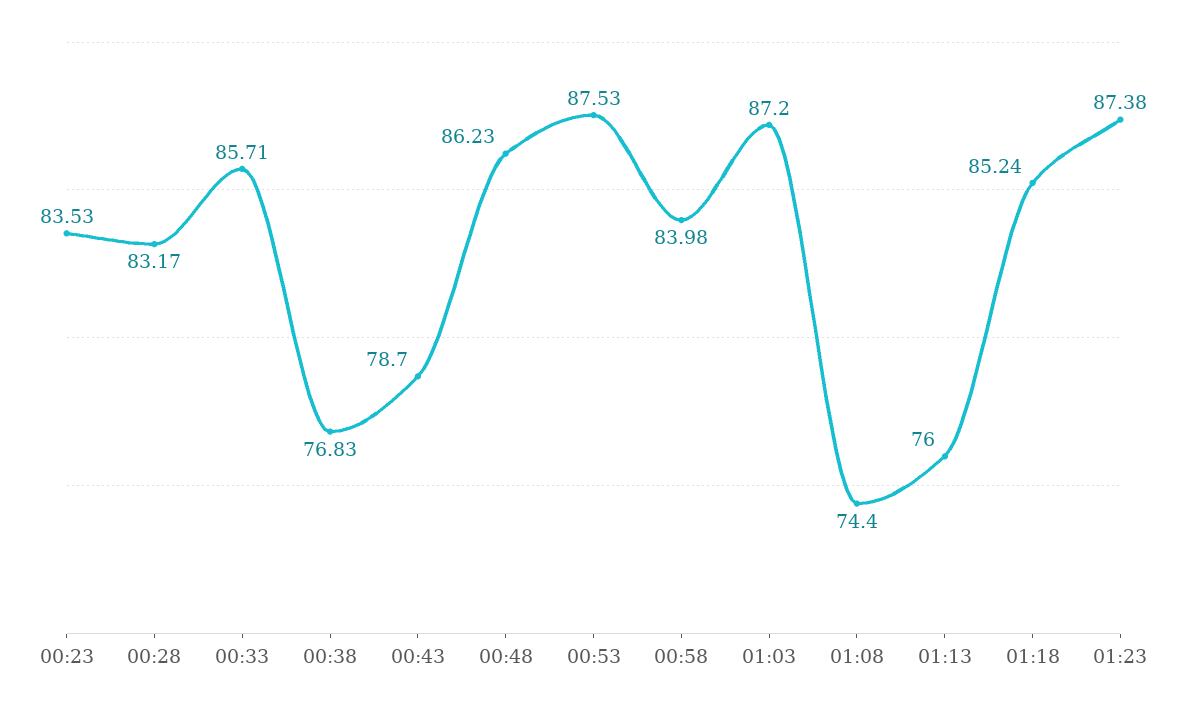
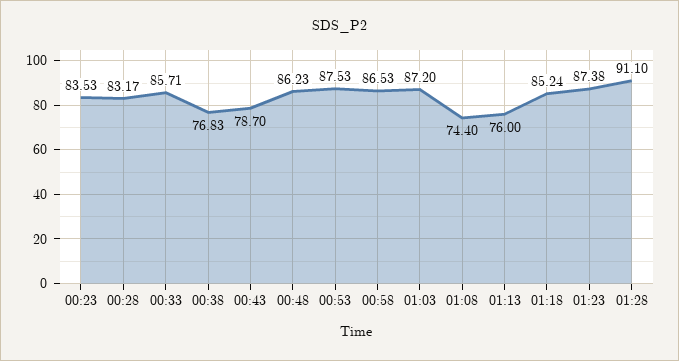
00:58: 83.98 -> 86.53
01:28: none -> 91.1

